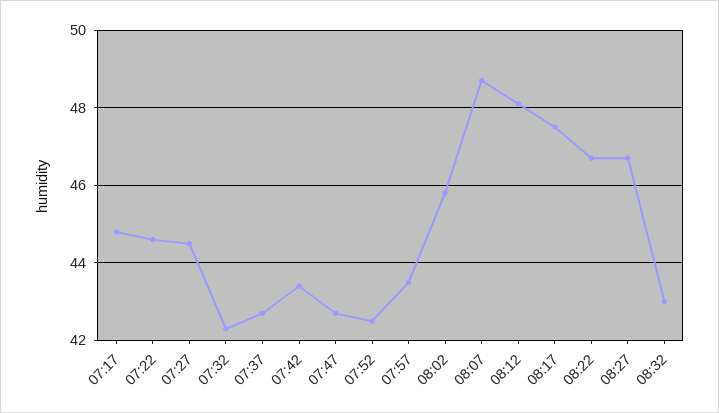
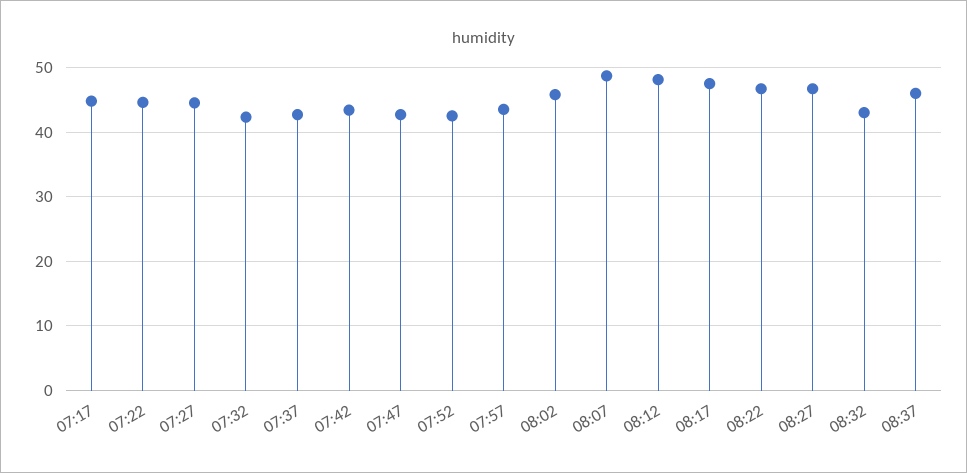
08:37: none -> 46

